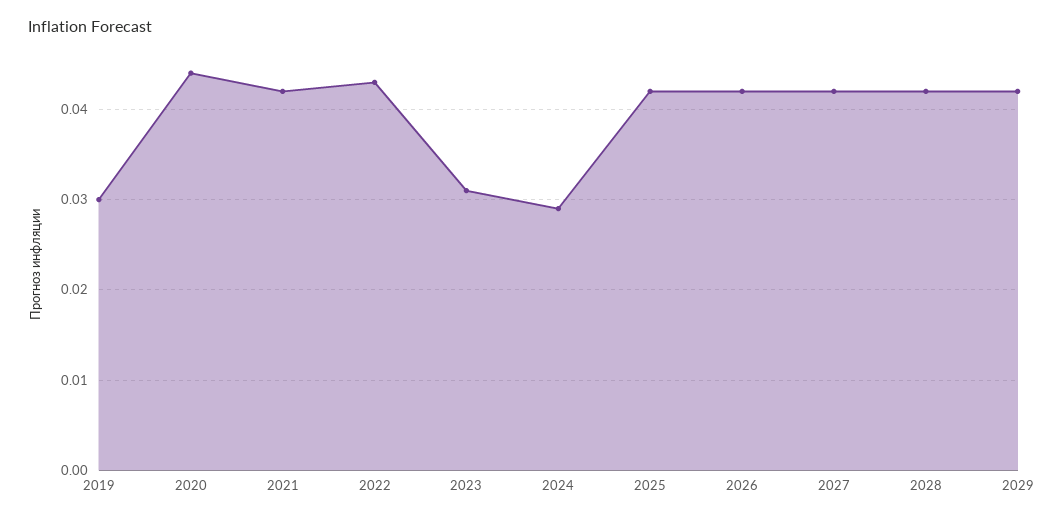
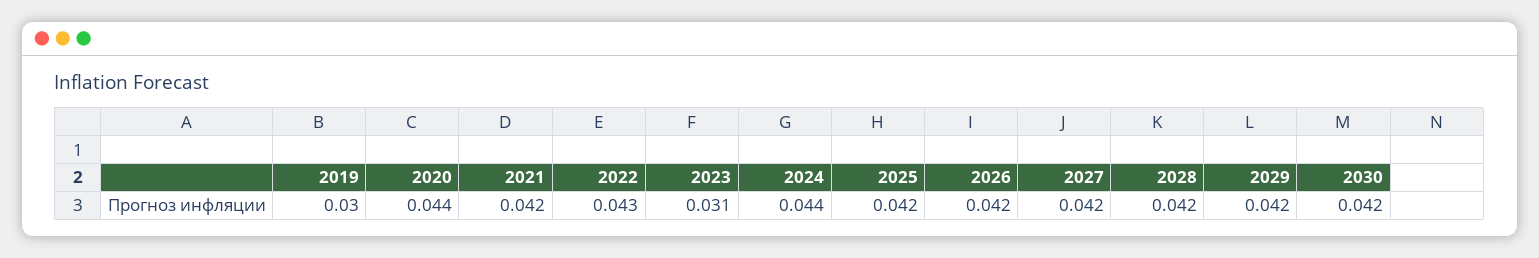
2024: 0.029 -> 0.044
2030: none -> 0.042

